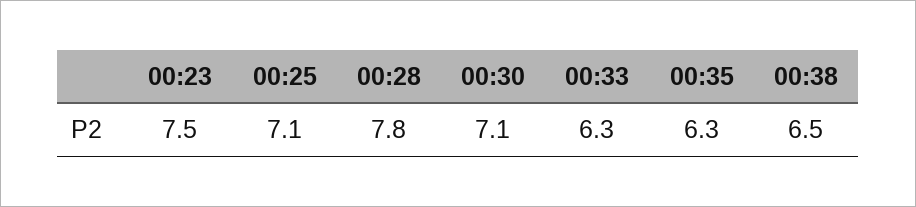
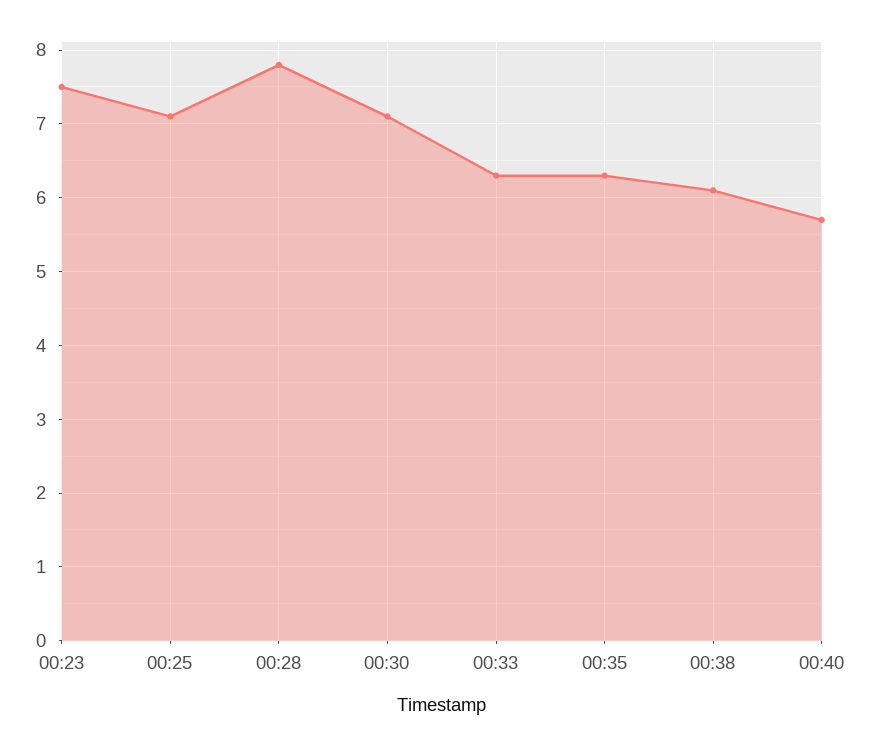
00:38: 6.5 -> 6.1
00:40: none -> 5.7

